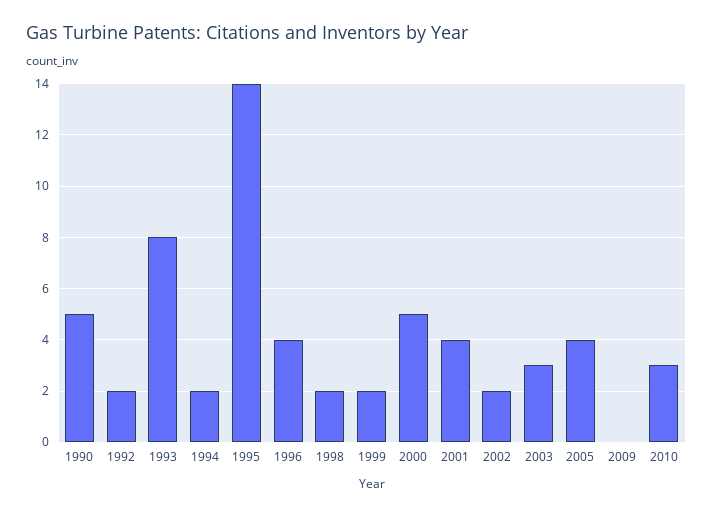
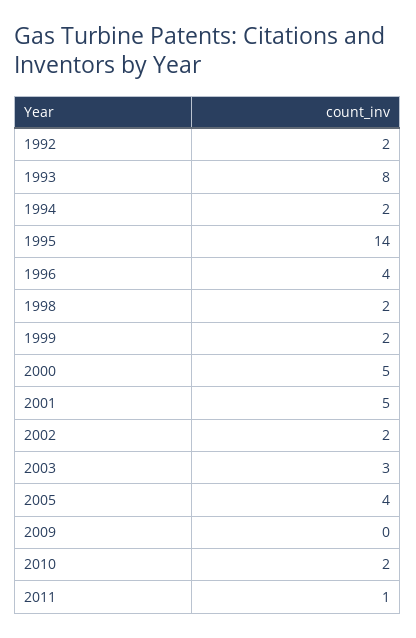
1990: 5 -> none
2001: 4 -> 5
2010: 3 -> 2
2011: none -> 1

